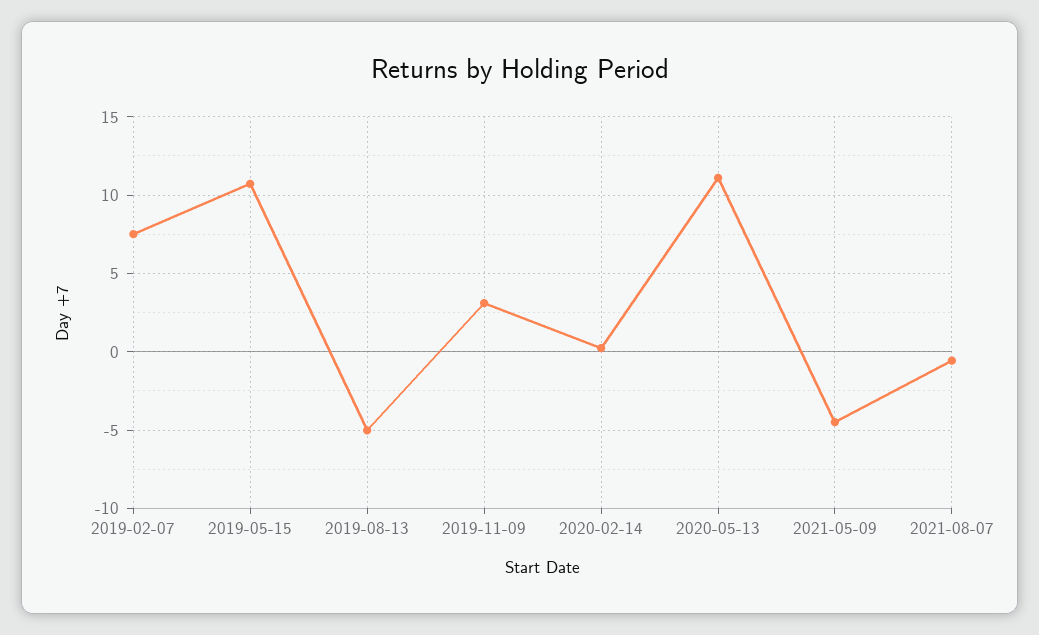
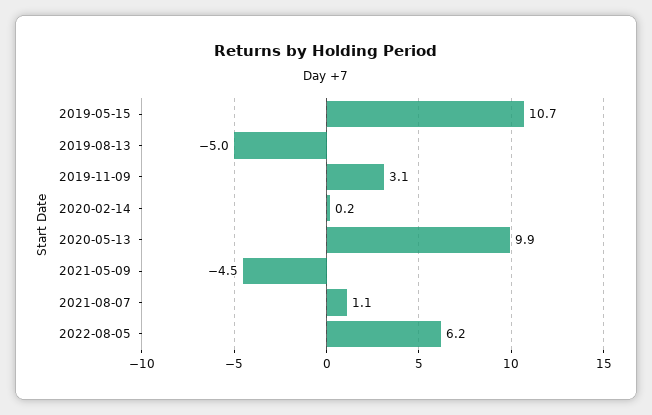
2019-02-07: 7.5 -> none
2020-05-13: 11 -> 9.9
2021-08-07: -0.5 -> 1.1
2022-08-05: none -> 6.2

